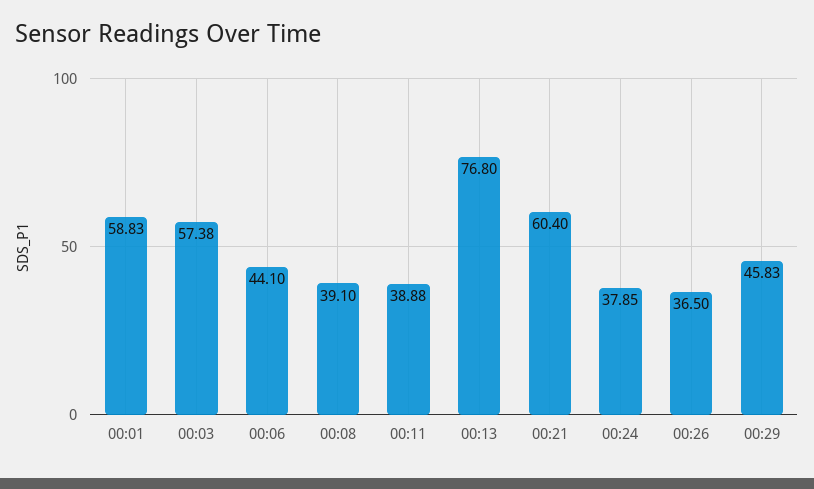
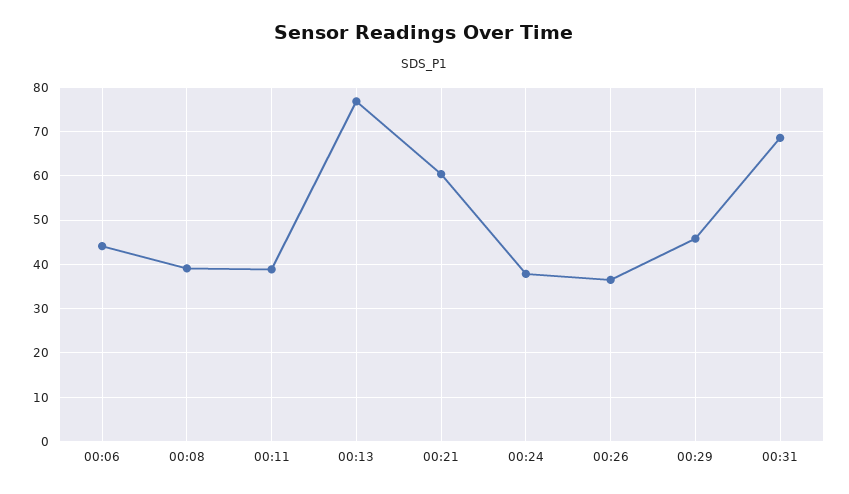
00:01: 58.83 -> none
00:03: 57.38 -> none
00:31: none -> 68

